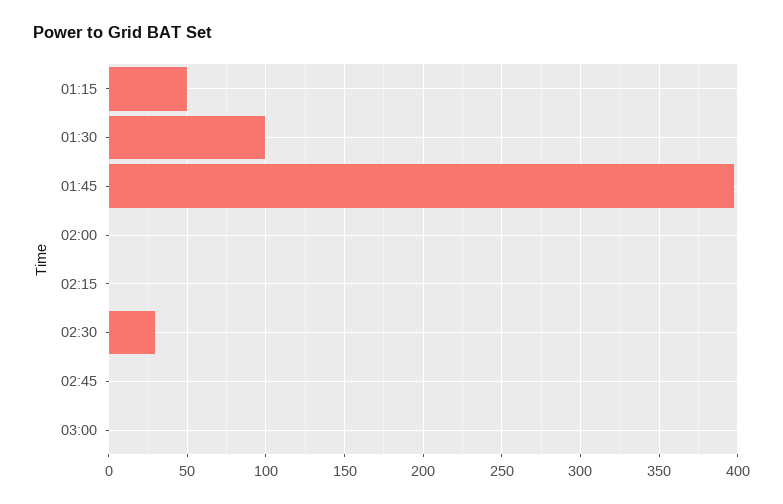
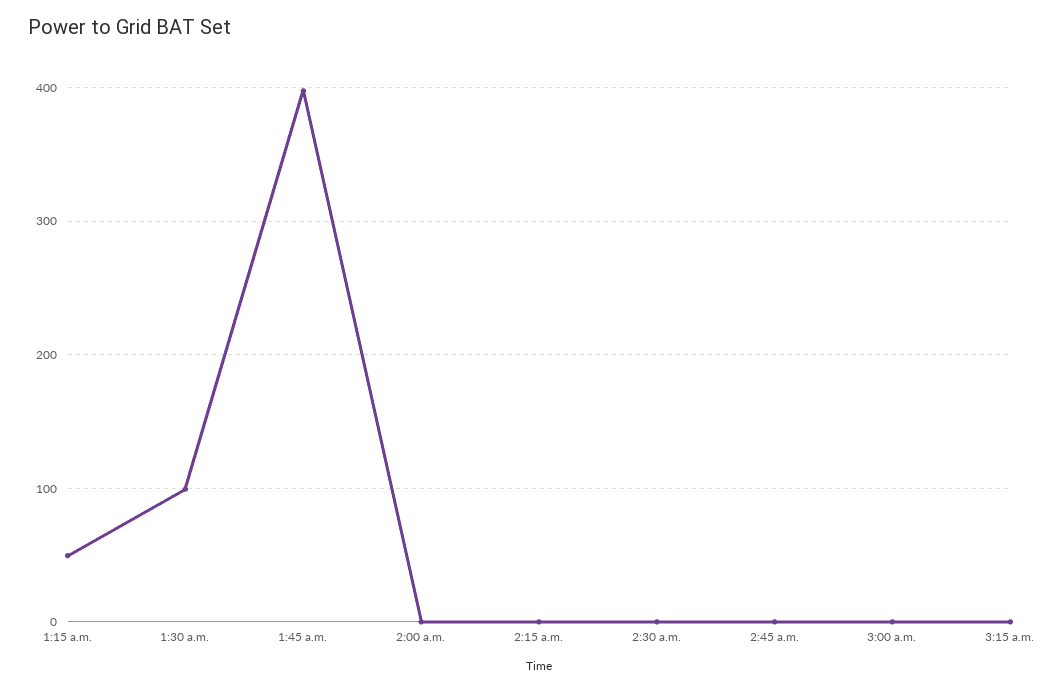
02:30: 30 -> 0
3:15 a.m.: none -> 0

